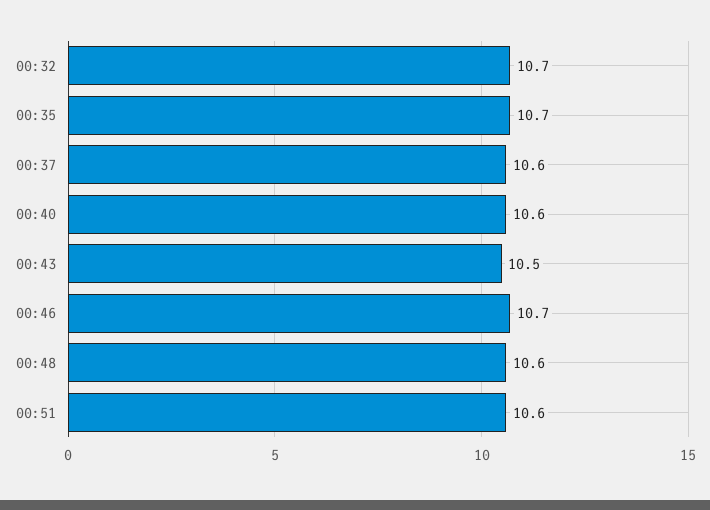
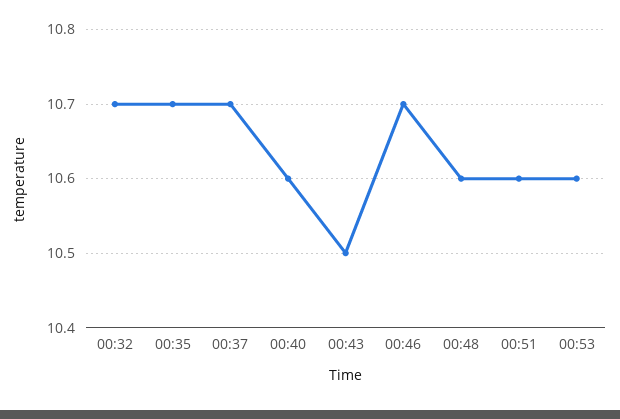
00:37: 10.6 -> 10.7
00:53: none -> 10.6

